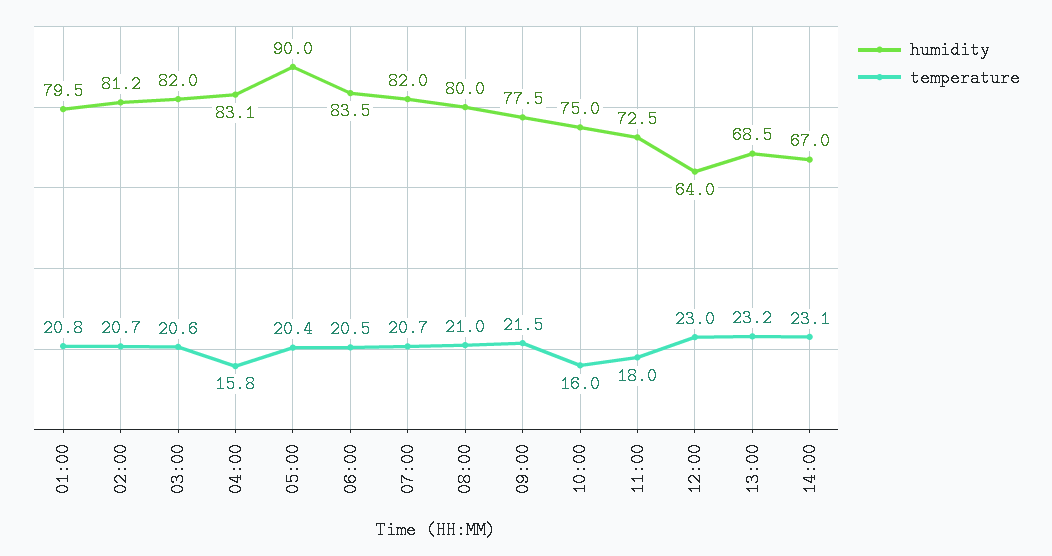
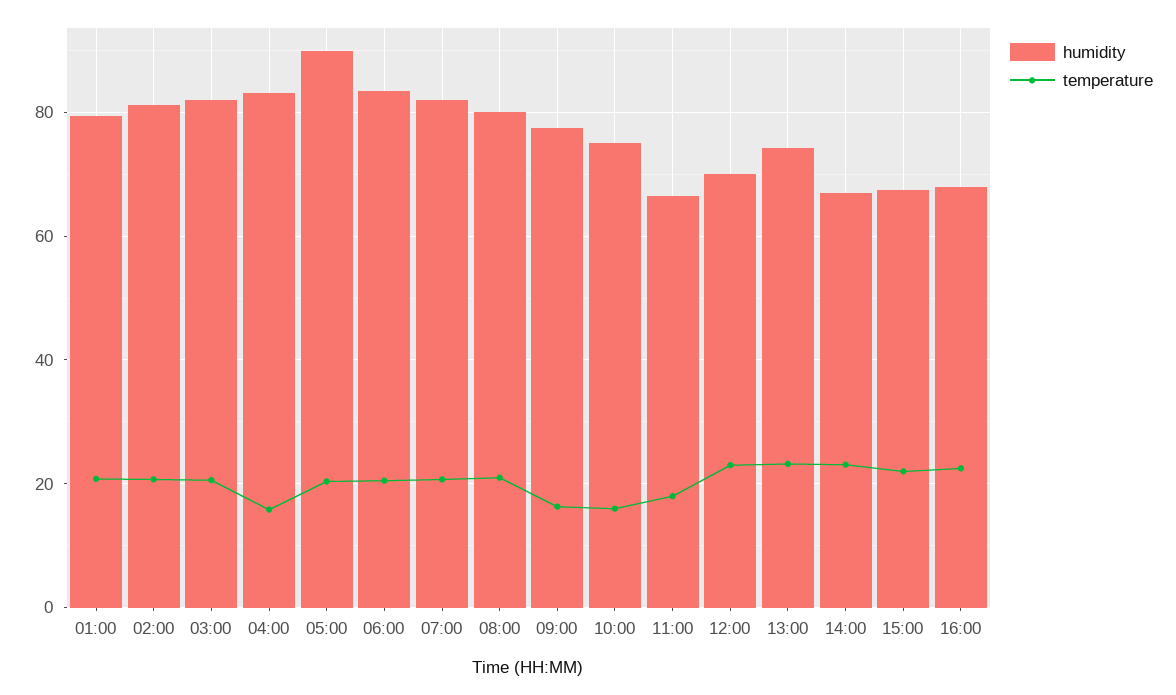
temperature, 09:00: 21.5 -> 16
humidity, 11:00: 72.5 -> 66
humidity, 12:00: 64 -> 70
humidity, 13:00: 68.5 -> 74
humidity, 15:00: none -> 68
temperature, 15:00: none -> 22
humidity, 16:00: none -> 68
temperature, 16:00: none -> 22

